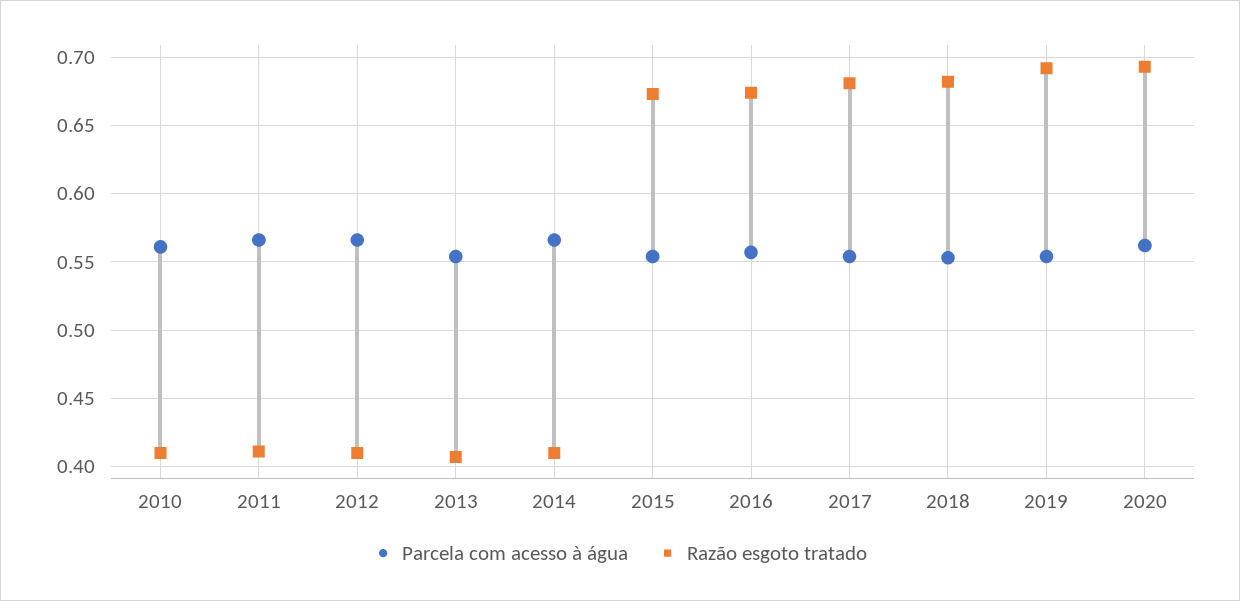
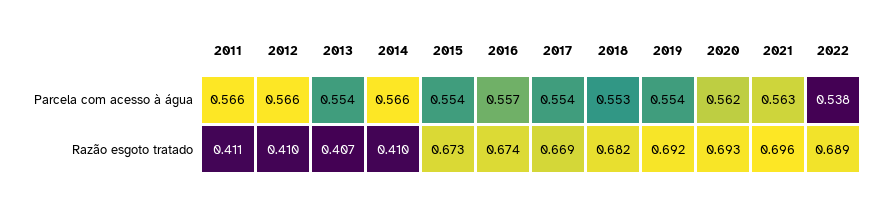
Parcela com acesso à água, 2010: 0.56 -> none
Razão esgoto tratado, 2010: 0.41 -> none
Razão esgoto tratado, 2017: 0.68 -> 0.669
Parcela com acesso à água, 2021: none -> 0.563
Parcela com acesso à água, 2022: none -> 0.538
Razão esgoto tratado, 2021: none -> 0.696
Razão esgoto tratado, 2022: none -> 0.689

